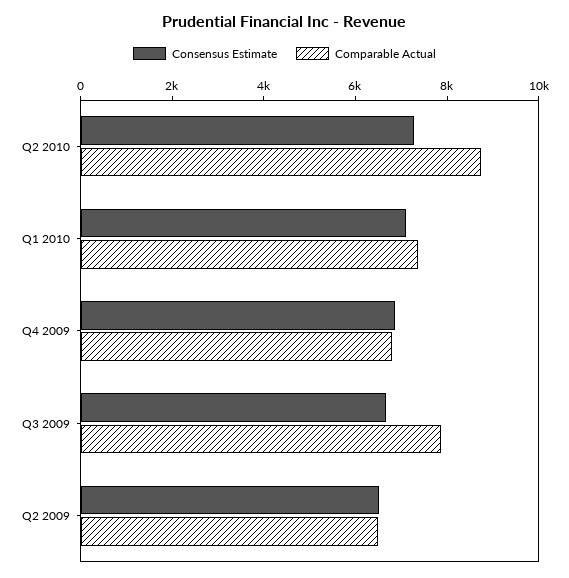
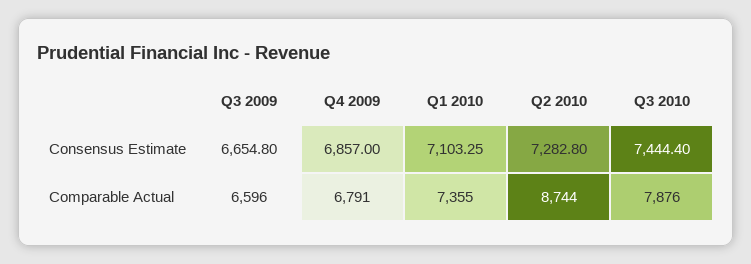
Comparable Actual, Q3 2009: 8000 -> 6596
Consensus Estimate, Q2 2009: 6500 -> none
Comparable Actual, Q2 2009: 6500 -> none
Consensus Estimate, Q3 2010: none -> 7444.4
Comparable Actual, Q3 2010: none -> 7876

